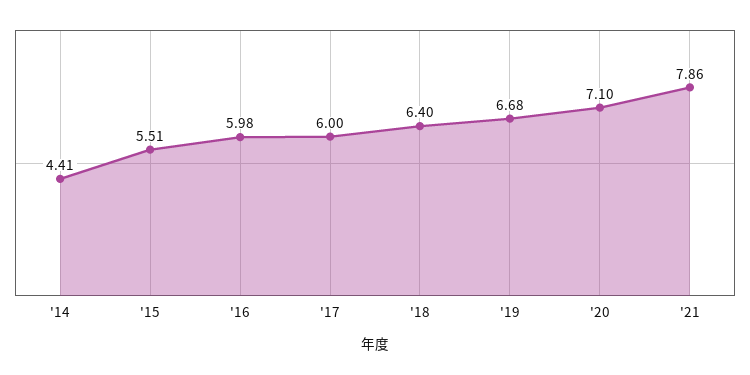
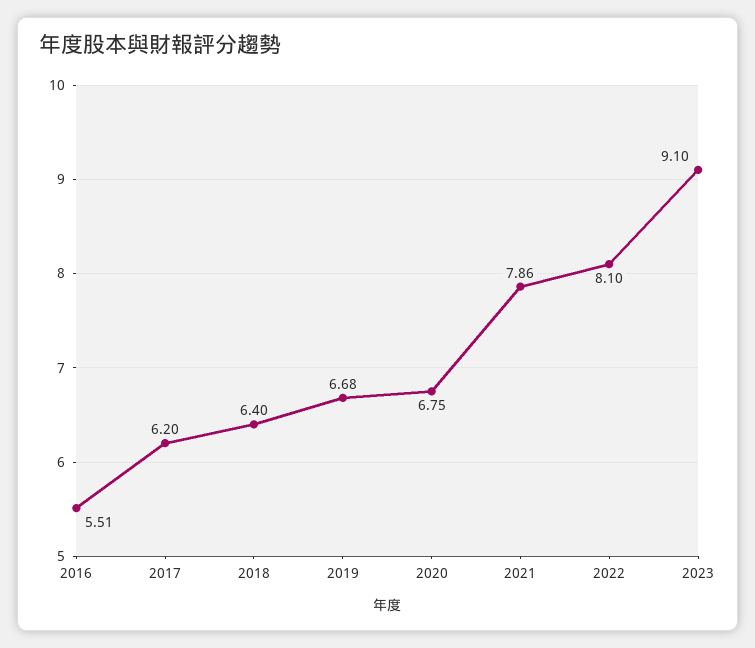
'14: 4.41 -> none
'15: 5.51 -> none
'16: 5.98 -> 5.51
'17: 6 -> 6.2
'20: 7.1 -> 6.75
2022: none -> 8.1
2023: none -> 9.1

